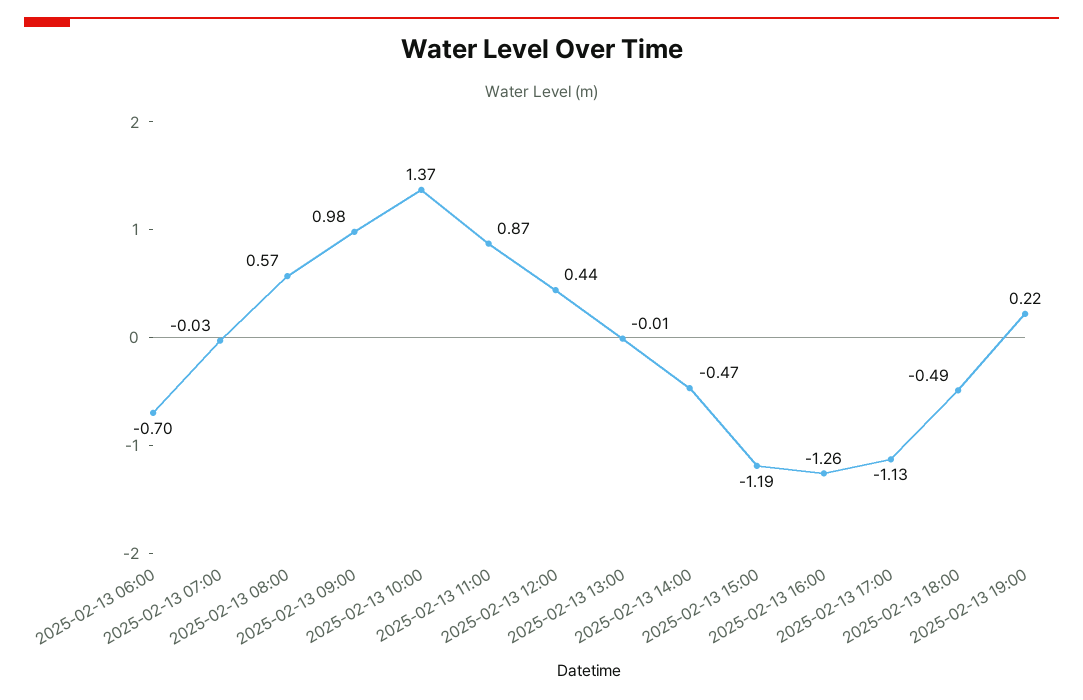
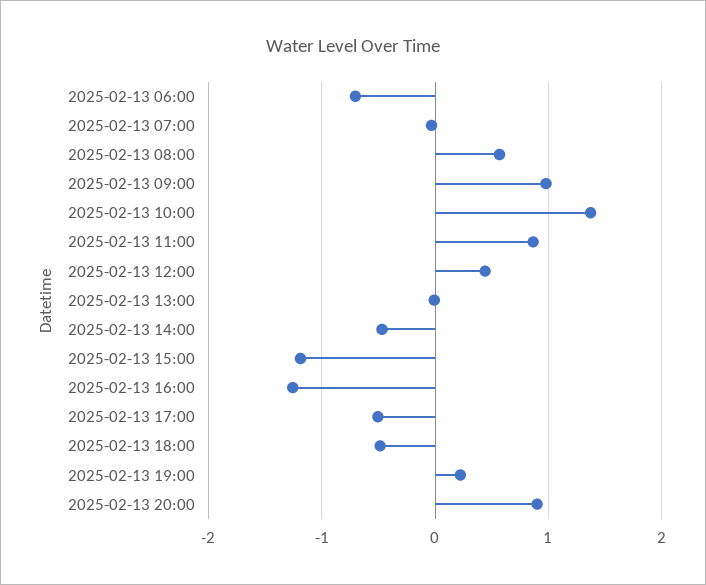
2025-02-13 17:00: -1.13 -> -0.5
2025-02-13 20:00: none -> 0.9

